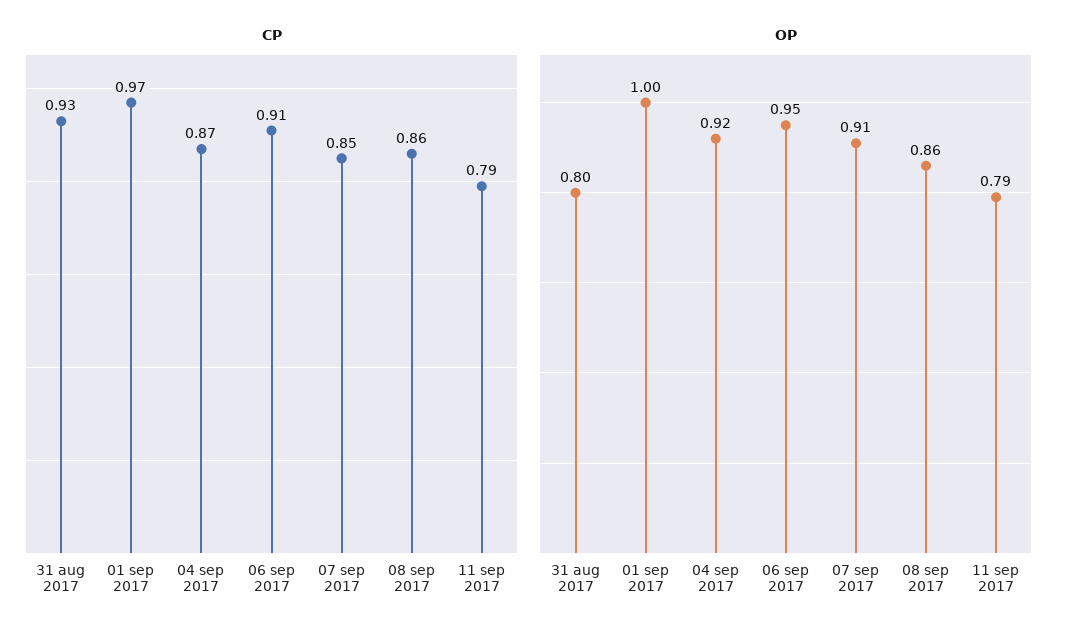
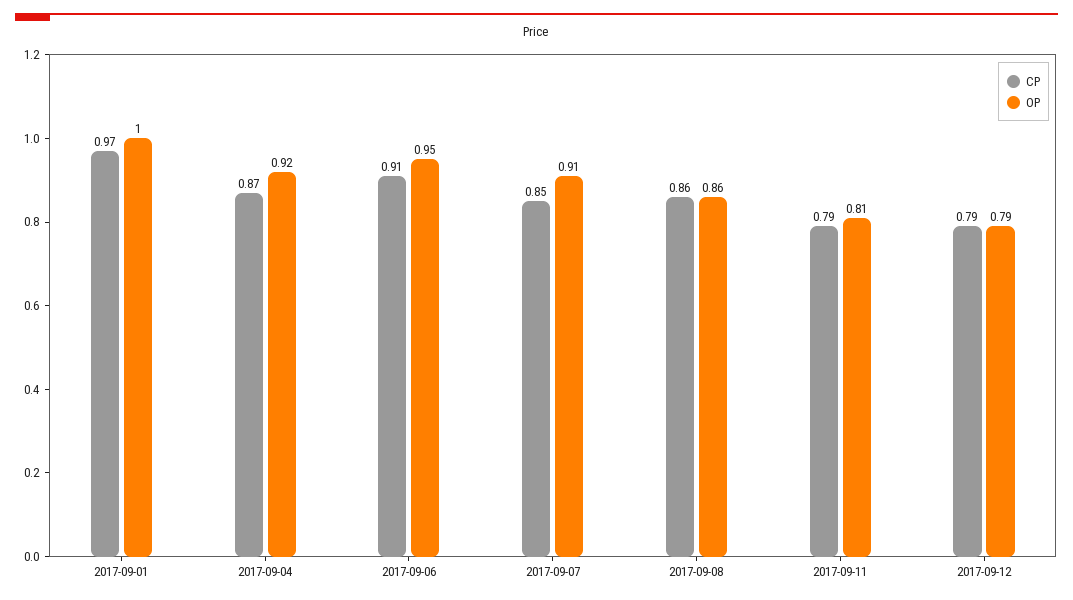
CP, 31 aug 2017: 0.93 -> none
OP, 31 aug 2017: 0.8 -> none
OP, 11 sep 2017: 0.79 -> 0.81
CP, 2017-09-12: none -> 0.79
OP, 2017-09-12: none -> 0.79

